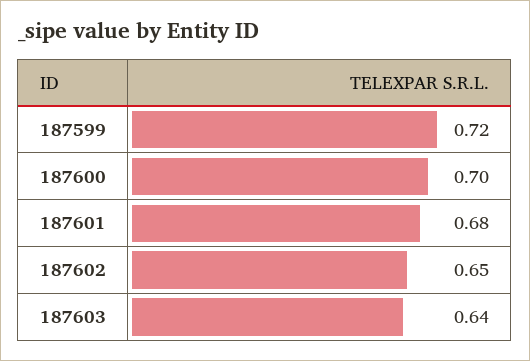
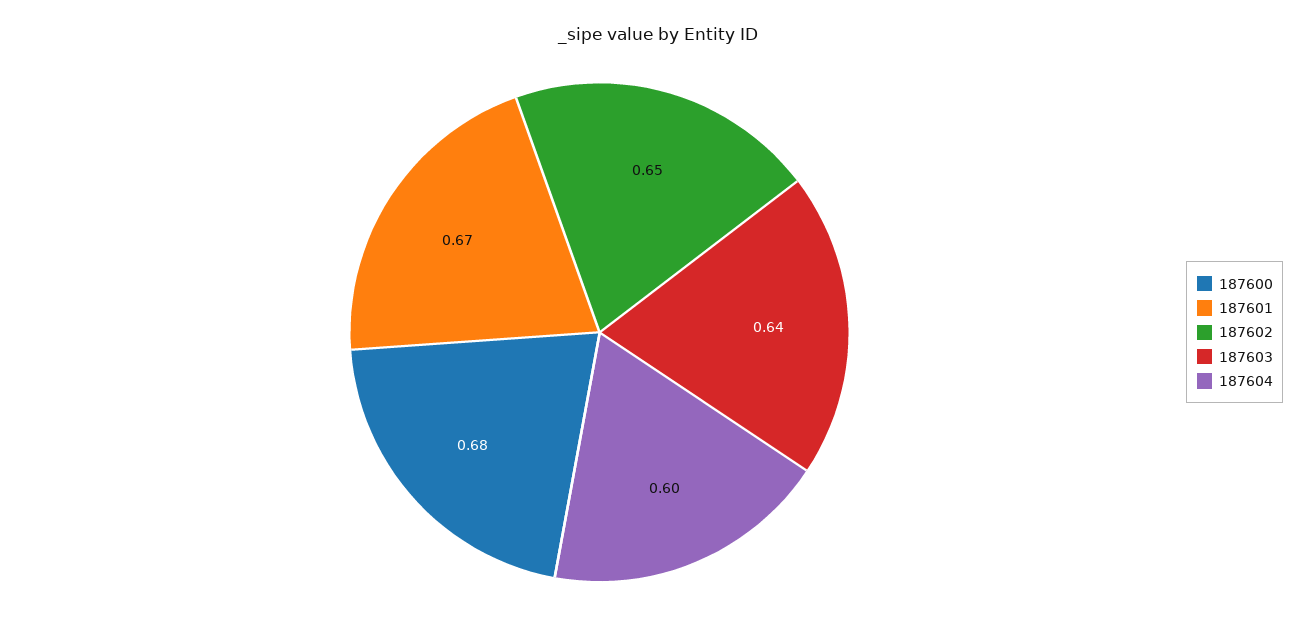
187599: 0.72 -> none
187600: 0.7 -> 0.68
187601: 0.68 -> 0.67
187604: none -> 0.6

